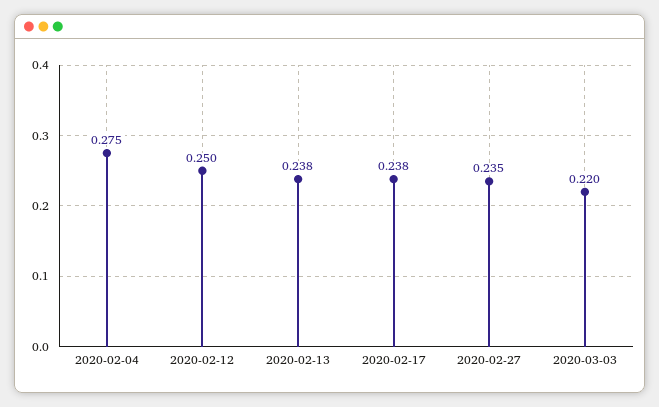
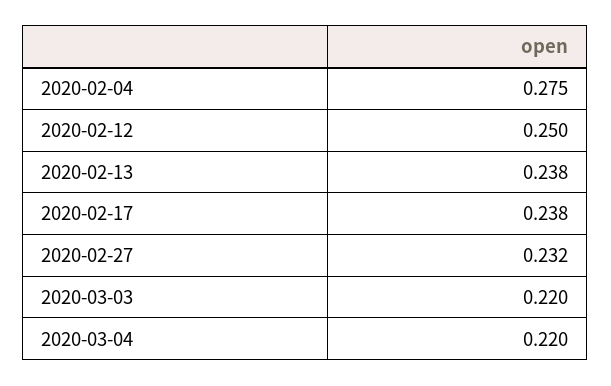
2020-02-27: 0.235 -> 0.232
2020-03-04: none -> 0.22

